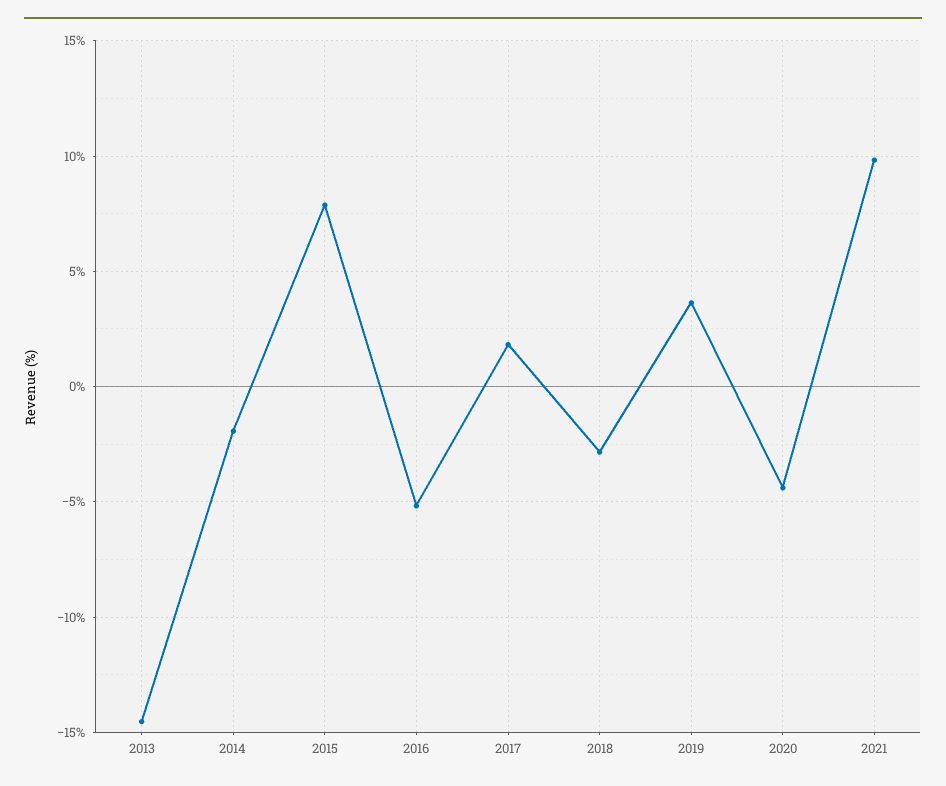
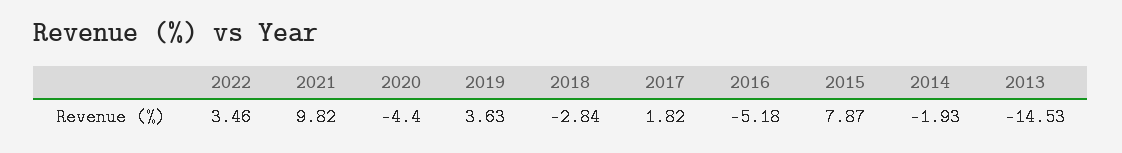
2022: none -> 3.46

